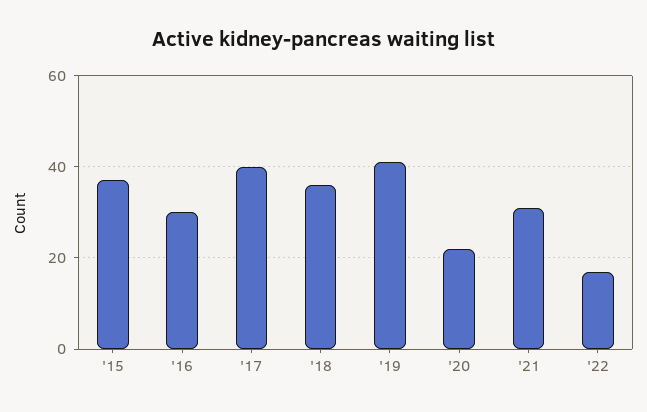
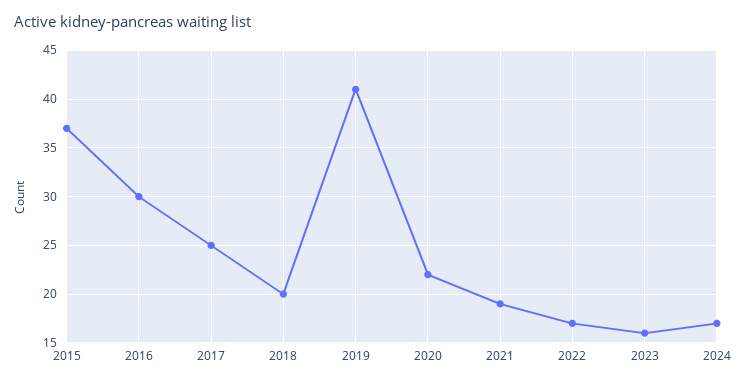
'17: 40 -> 25
'18: 35 -> 20
'21: 30 -> 19
2023: none -> 16
2024: none -> 17

